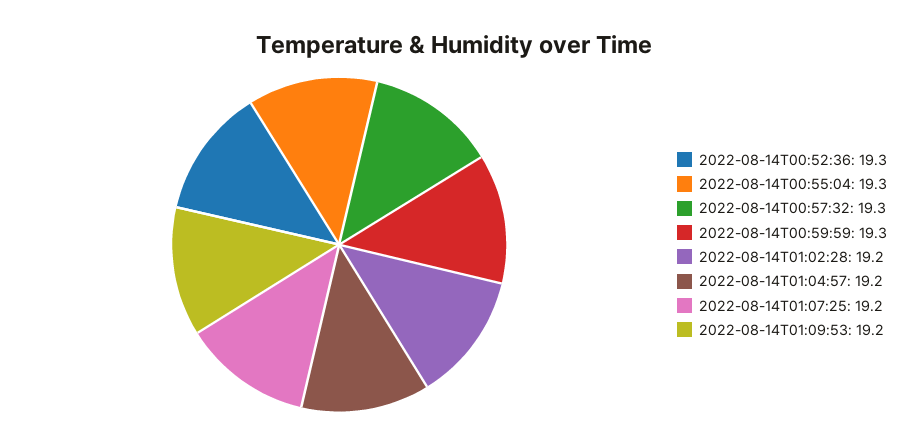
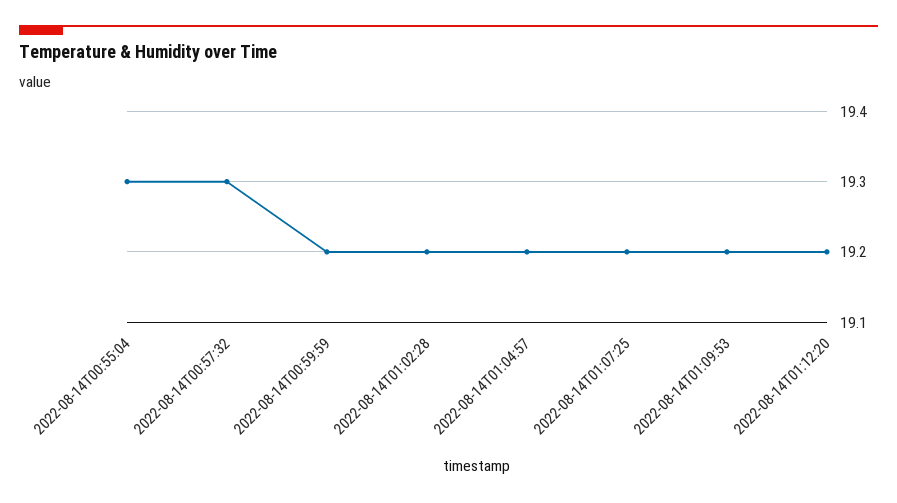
2022-08-14T00:52:36: 19.3 -> none
2022-08-14T00:59:59: 19.3 -> 19.2
2022-08-14T01:12:20: none -> 19.2

